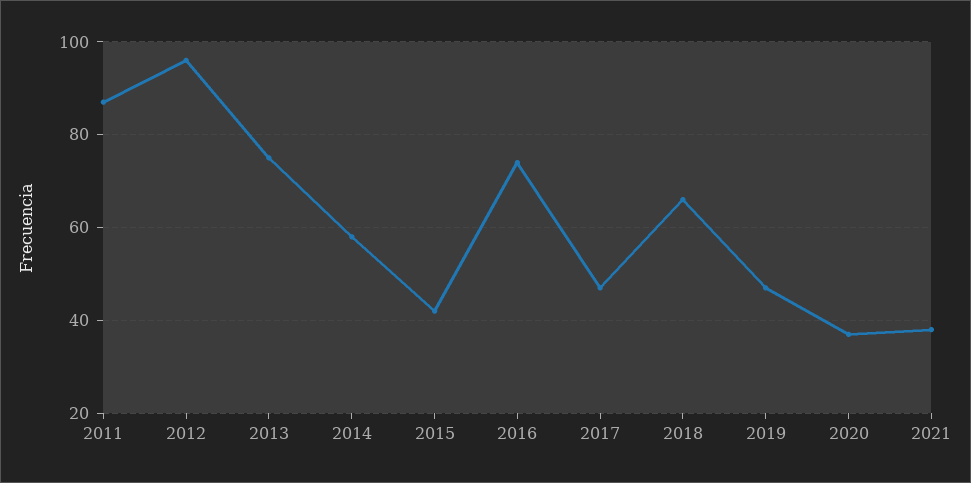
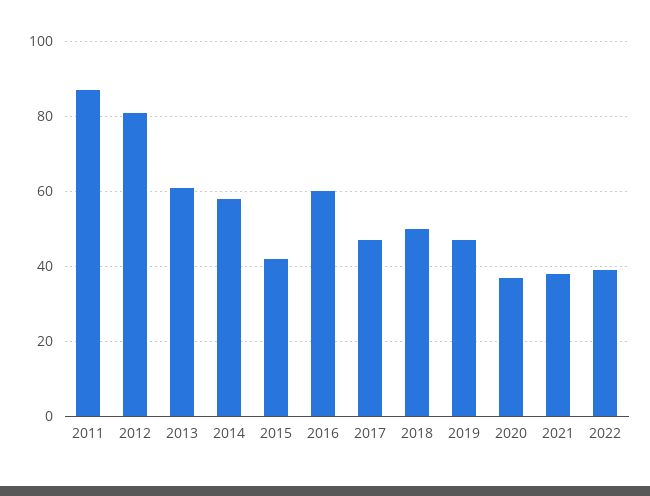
2012: 95 -> 80
2013: 75 -> 60
2016: 75 -> 60
2018: 65 -> 50
2022: none -> 40

